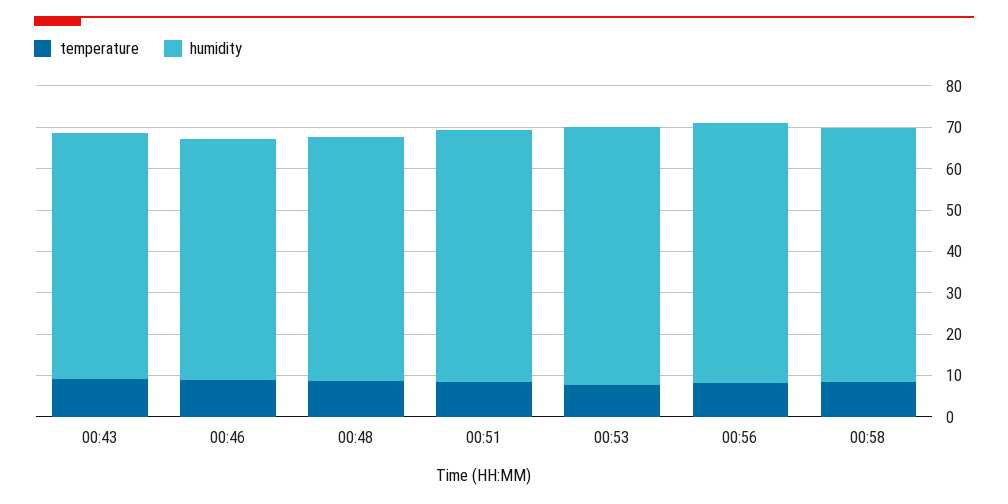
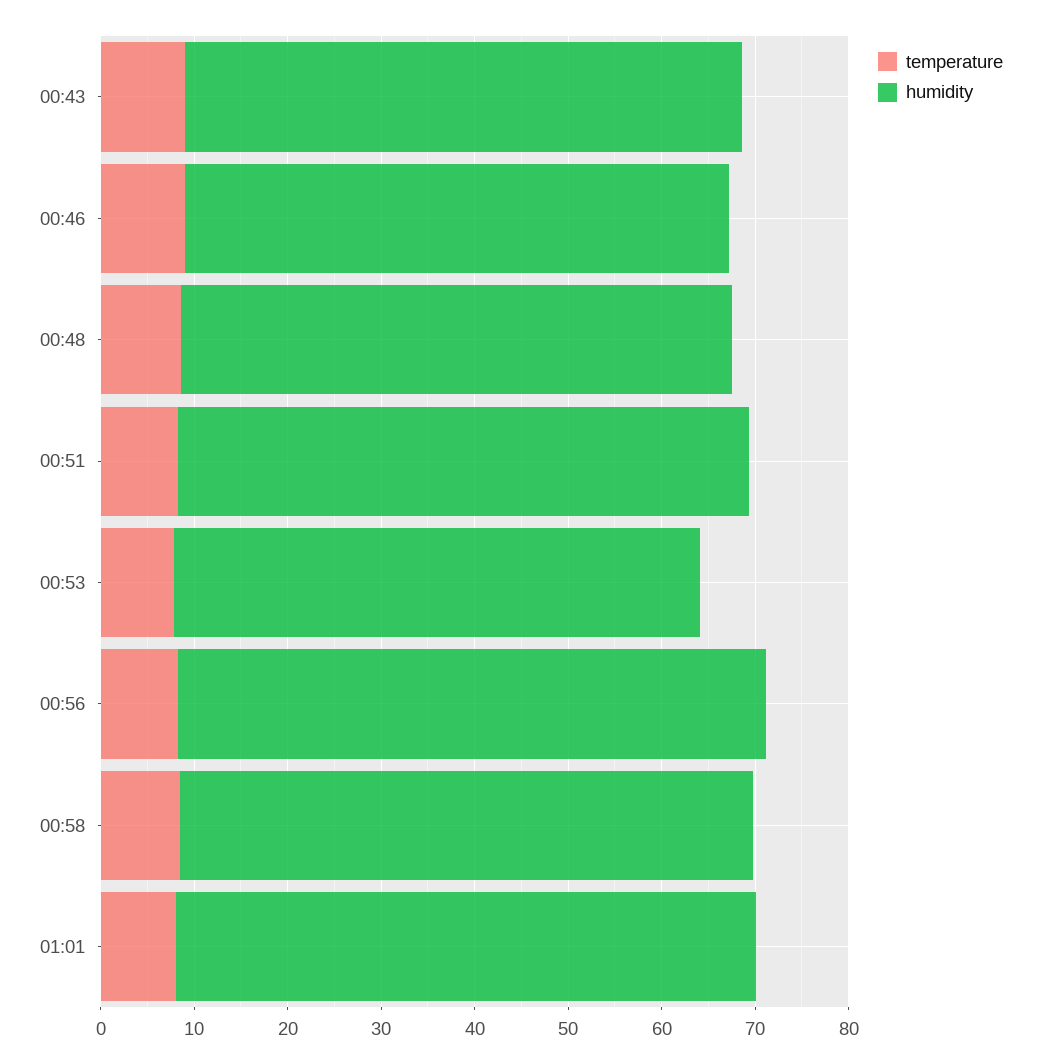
humidity, 00:53: 62 -> 56
temperature, 01:01: none -> 8
humidity, 01:01: none -> 62

